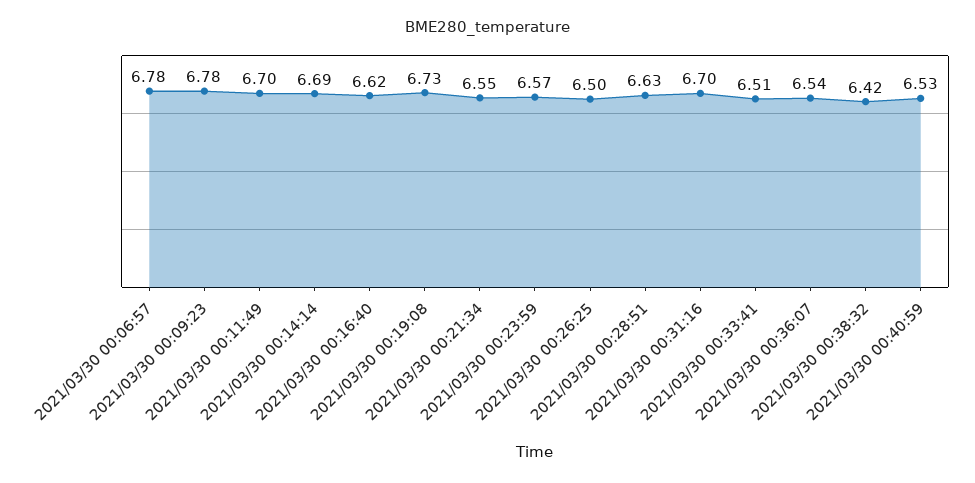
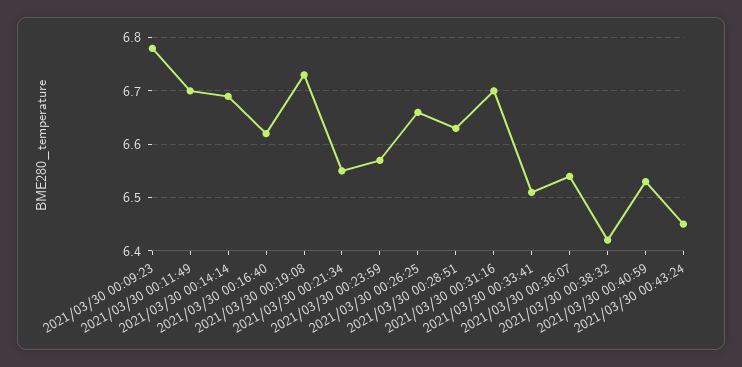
2021/03/30 00:06:57: 6.78 -> none
2021/03/30 00:26:25: 6.5 -> 6.65
2021/03/30 00:43:24: none -> 6.45

